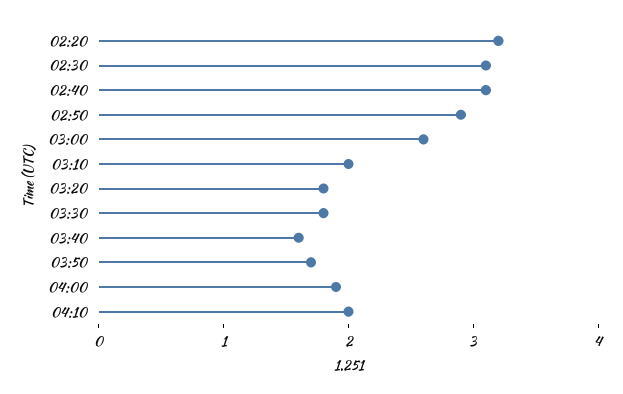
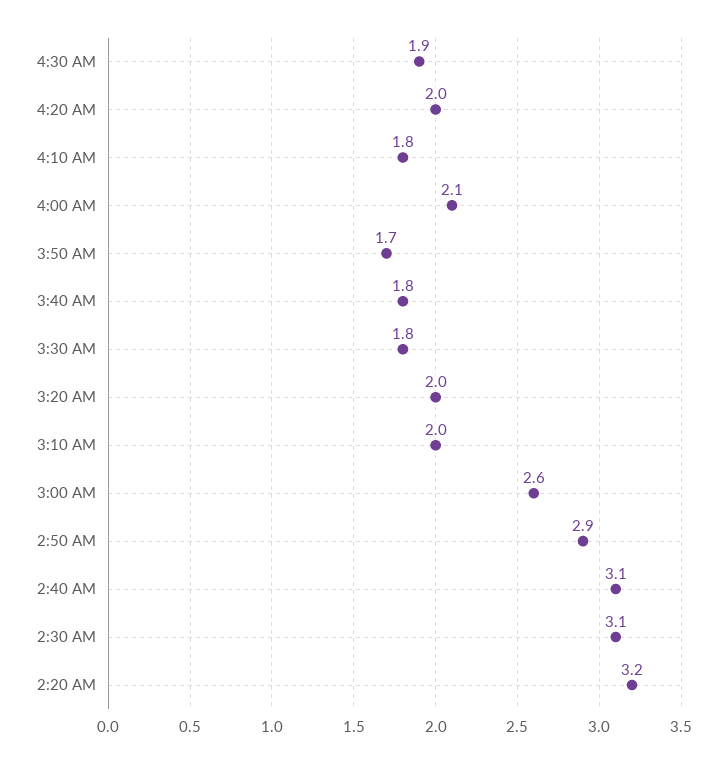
03:20: 1.8 -> 2
03:40: 1.6 -> 1.8
04:00: 1.9 -> 2.1
04:10: 2 -> 1.8
4:30 AM: none -> 1.9
4:20 AM: none -> 2

